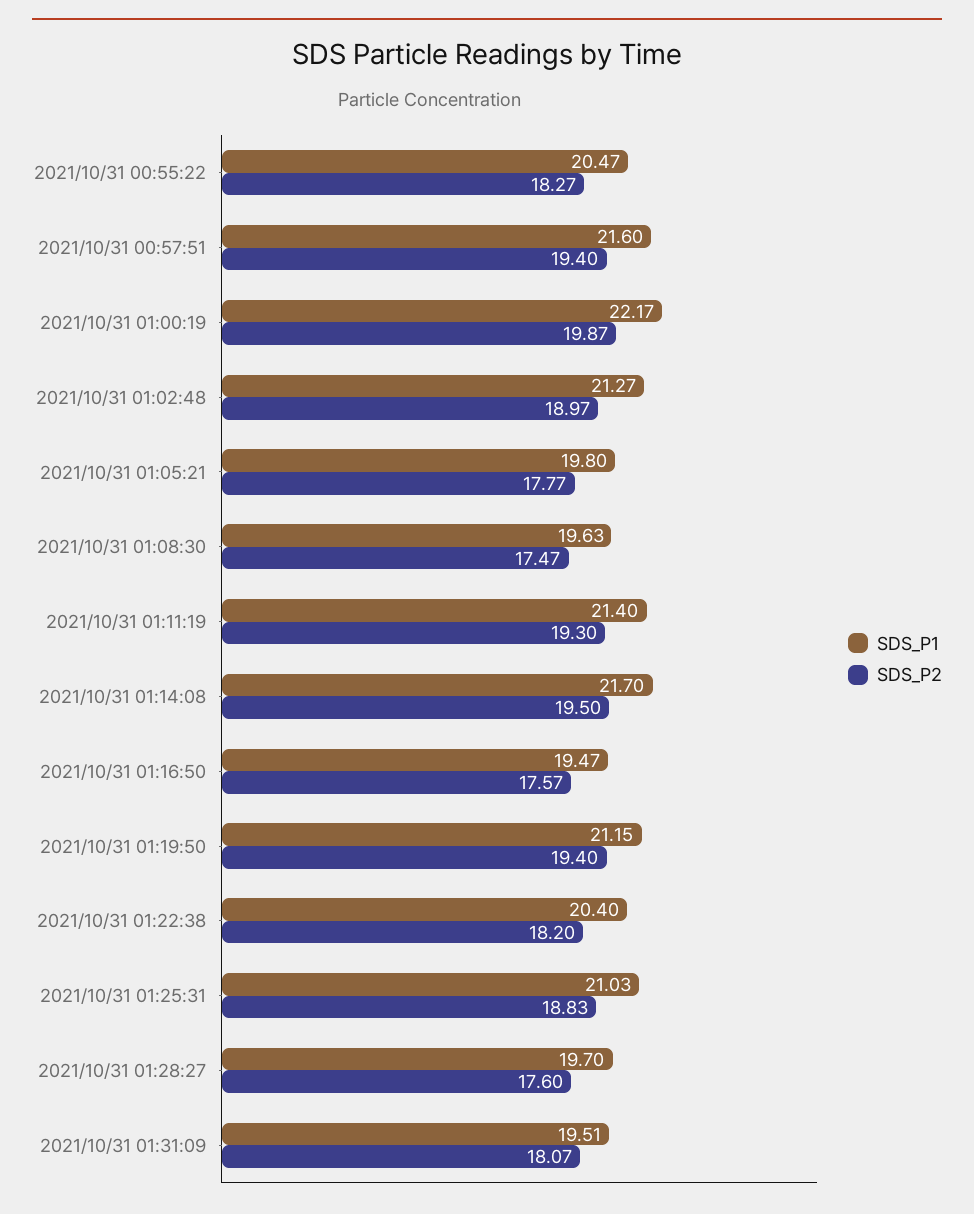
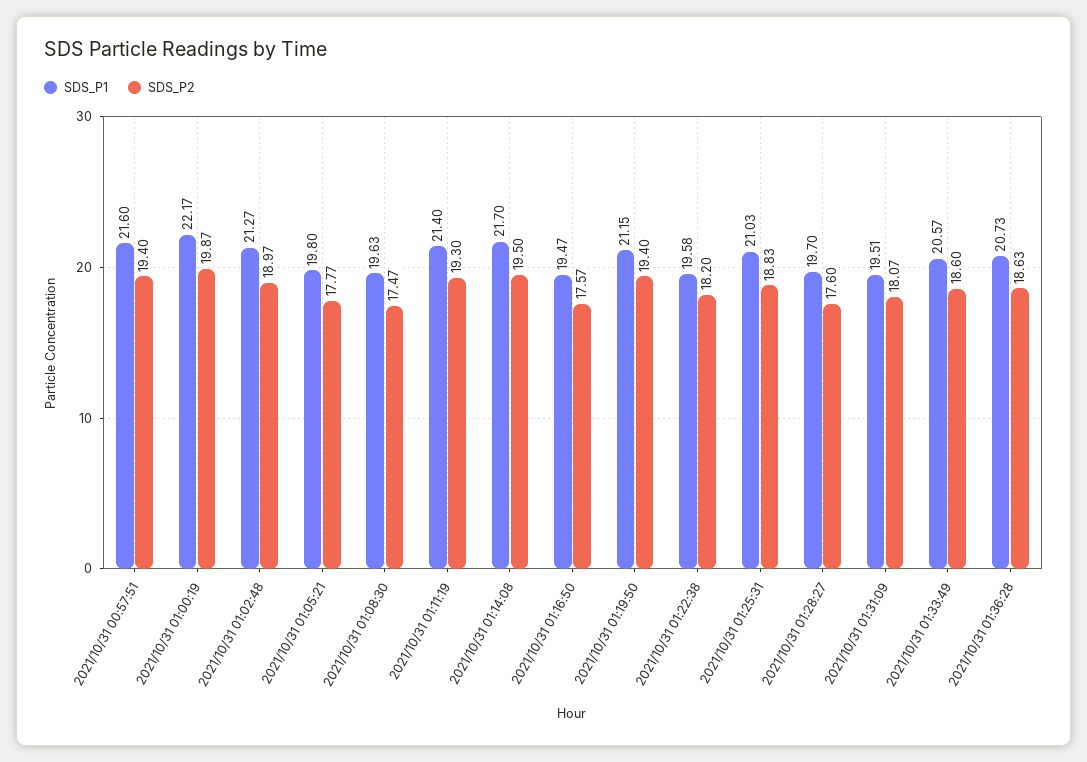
SDS_P1, 2021/10/31 00:55:22: 20.47 -> none
SDS_P2, 2021/10/31 00:55:22: 18.27 -> none
SDS_P1, 2021/10/31 01:22:38: 20.4 -> 19.58
SDS_P1, 2021/10/31 01:33:49: none -> 20.57
SDS_P2, 2021/10/31 01:33:49: none -> 18.6
SDS_P1, 2021/10/31 01:36:28: none -> 20.73
SDS_P2, 2021/10/31 01:36:28: none -> 18.63

